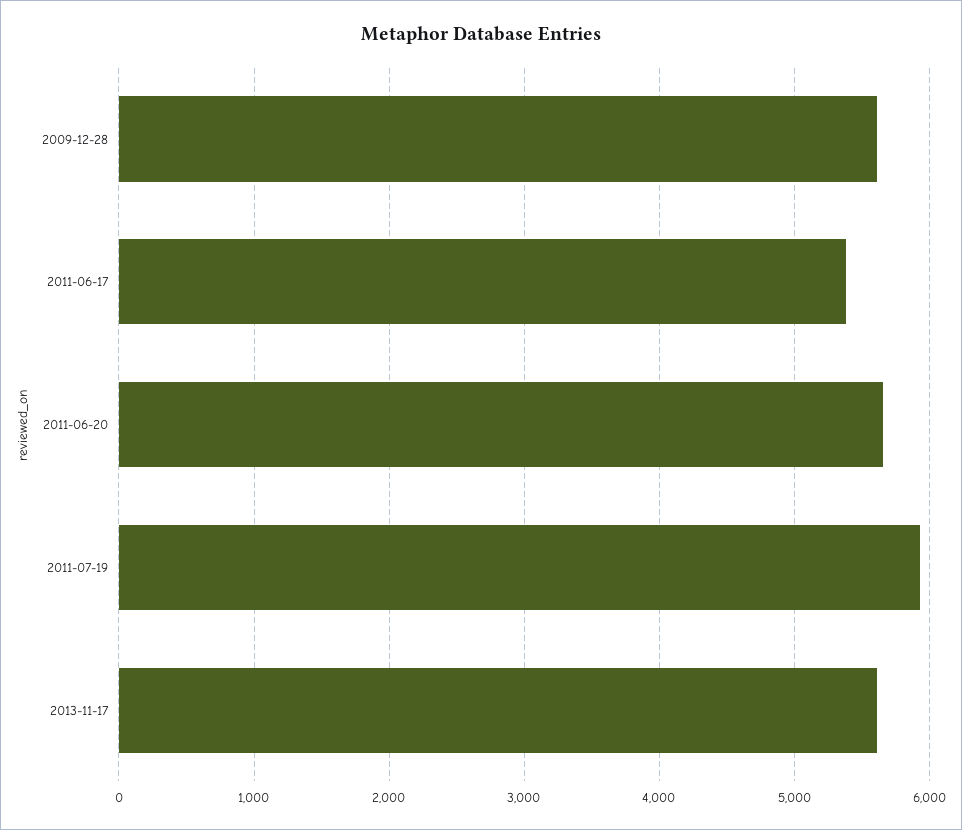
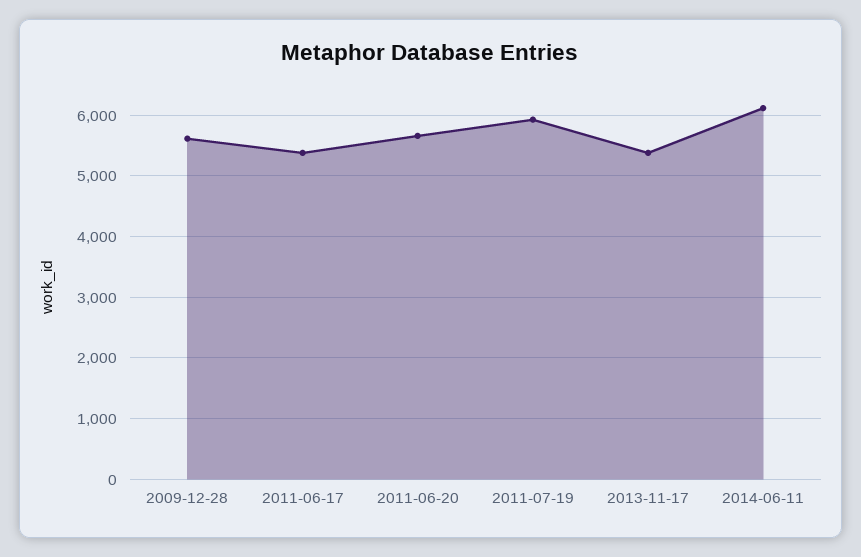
2013-11-17: 5600 -> 5400
2014-06-11: none -> 6100

